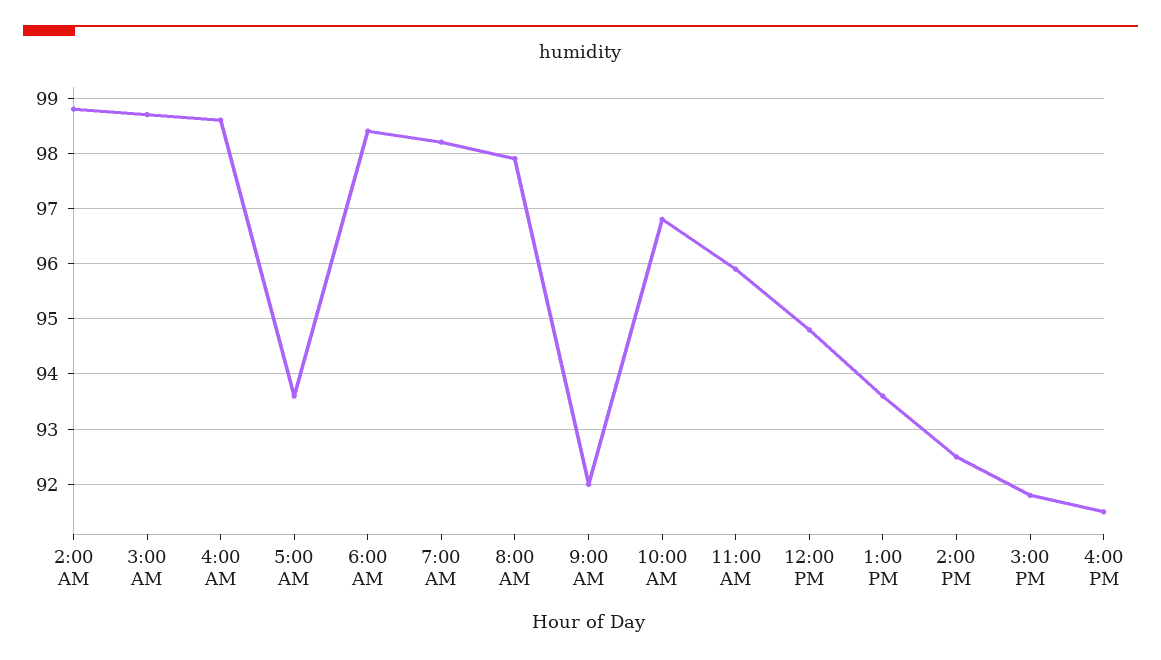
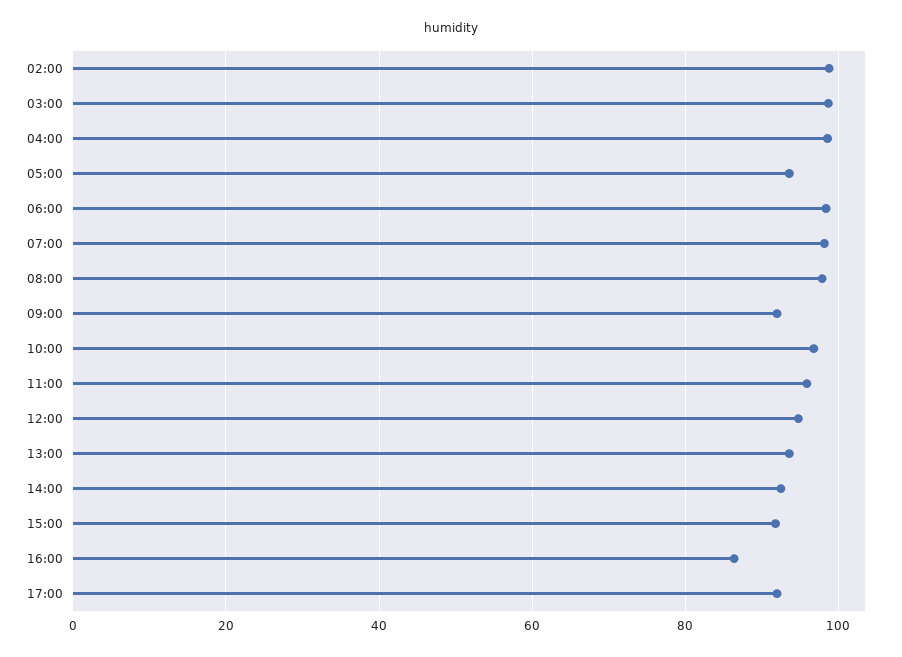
4:00 PM: 91.5 -> 86
17:00: none -> 92

